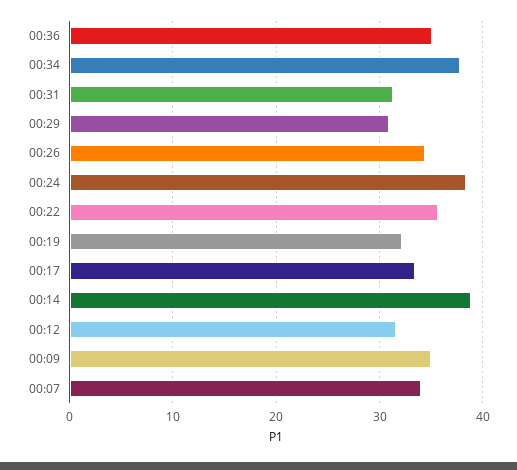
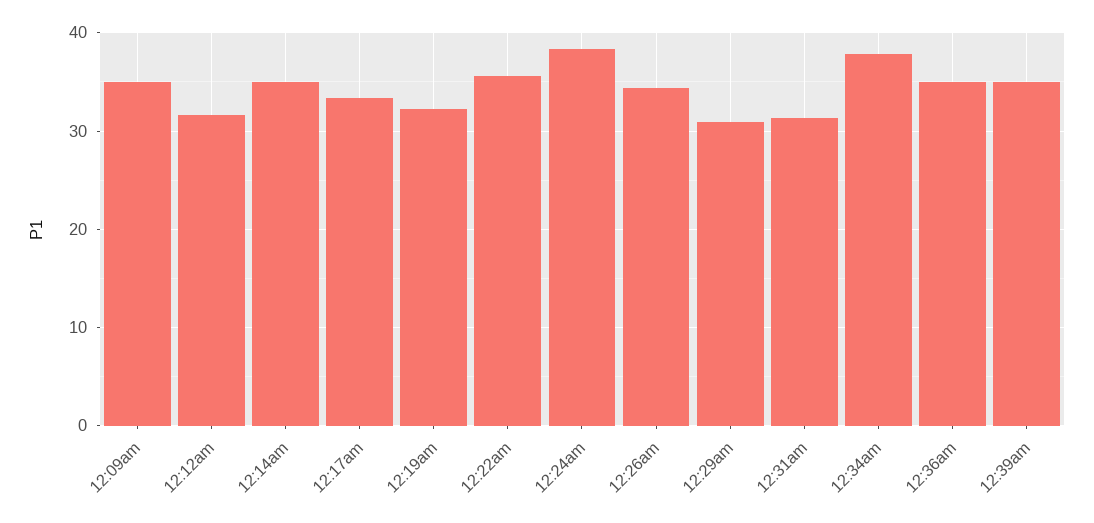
00:14: 39 -> 35
00:07: 34 -> none
12:39am: none -> 35

